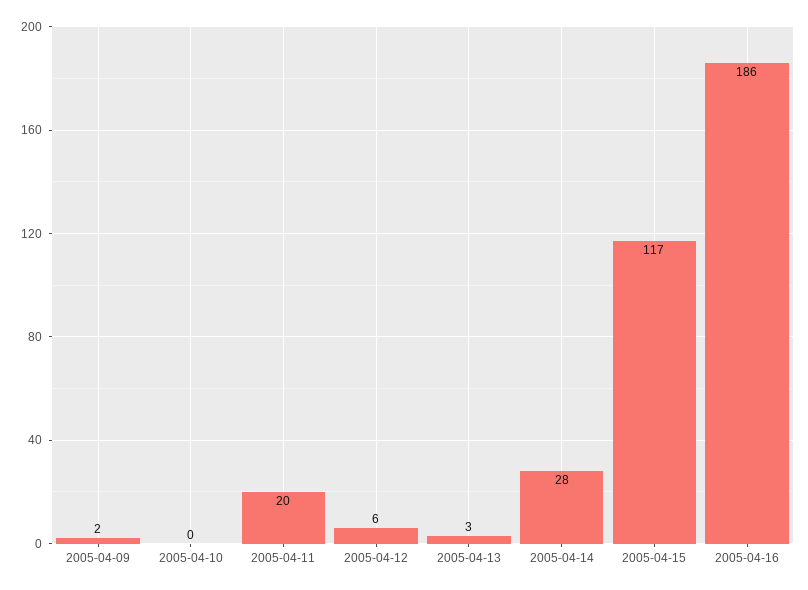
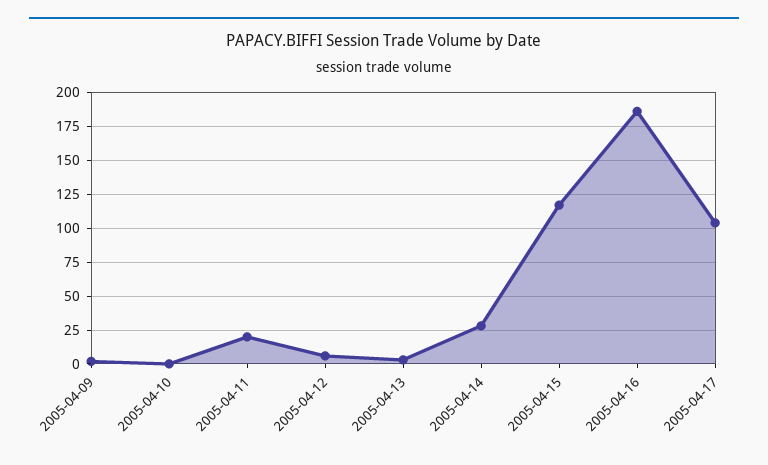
2005-04-17: none -> 105

